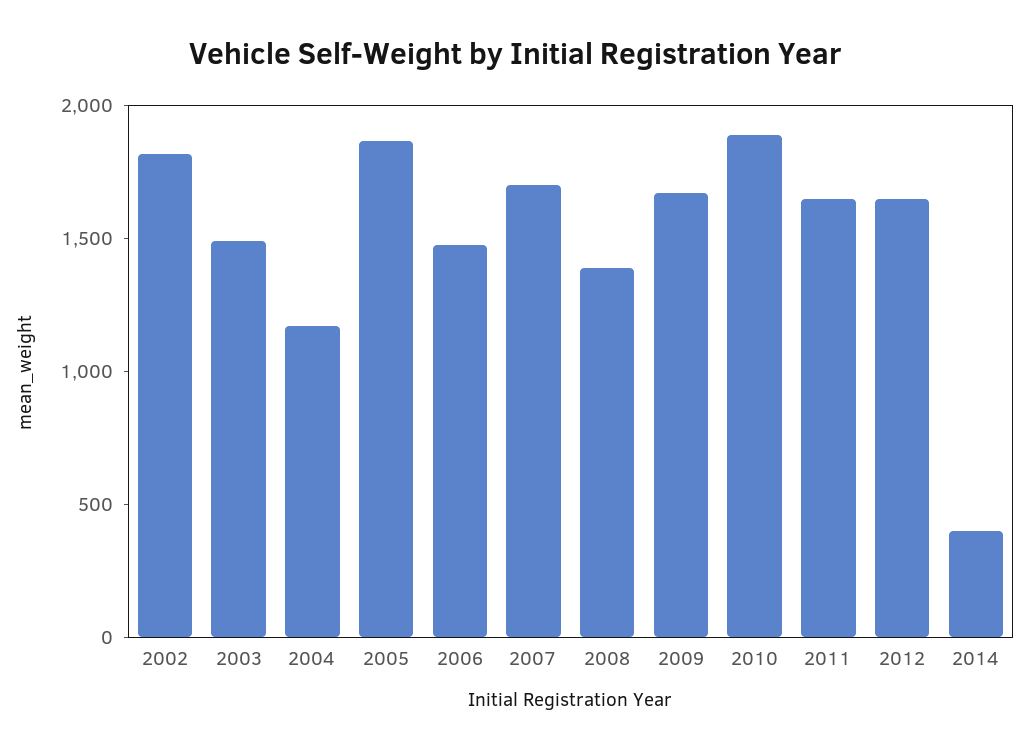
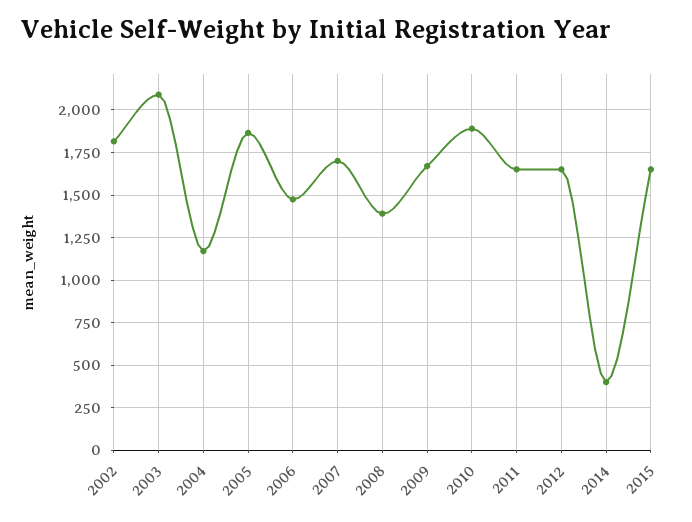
2003: 1500 -> 2100
2015: none -> 1650

